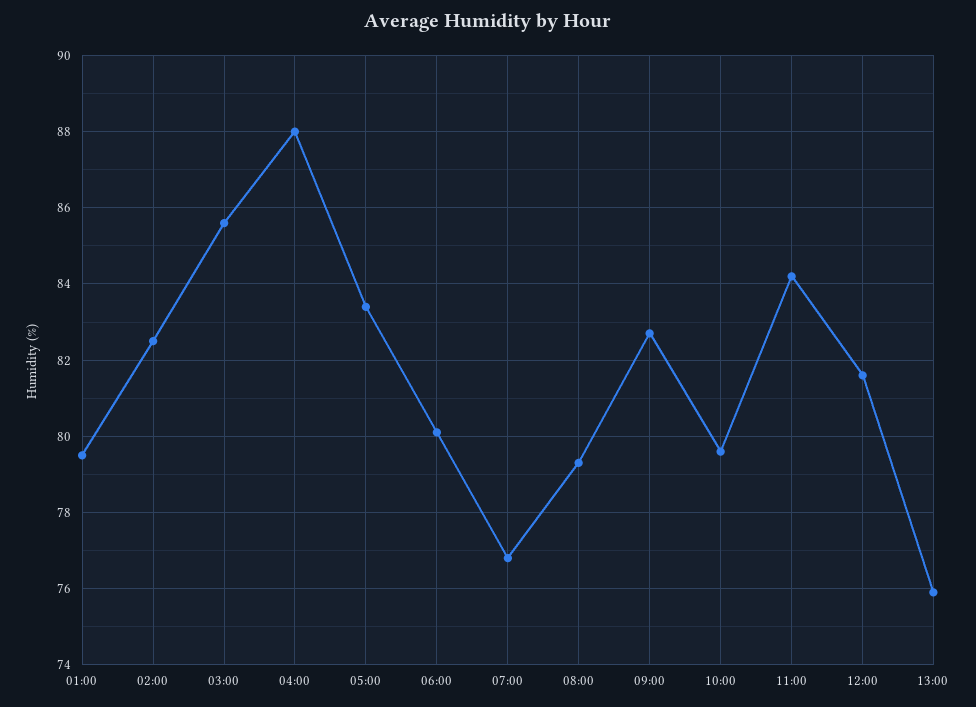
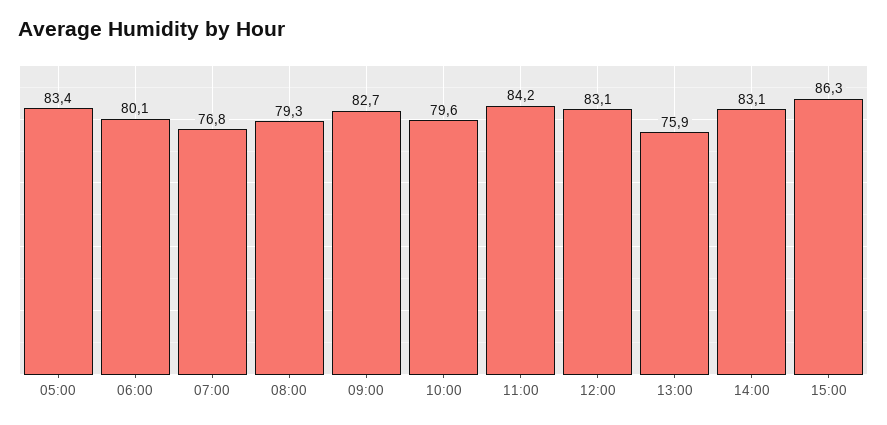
01:00: 79.5 -> none
02:00: 82.5 -> none
03:00: 85.5 -> none
04:00: 88 -> none
12:00: 81.5 -> 83.1
14:00: none -> 83.1
15:00: none -> 86.3

